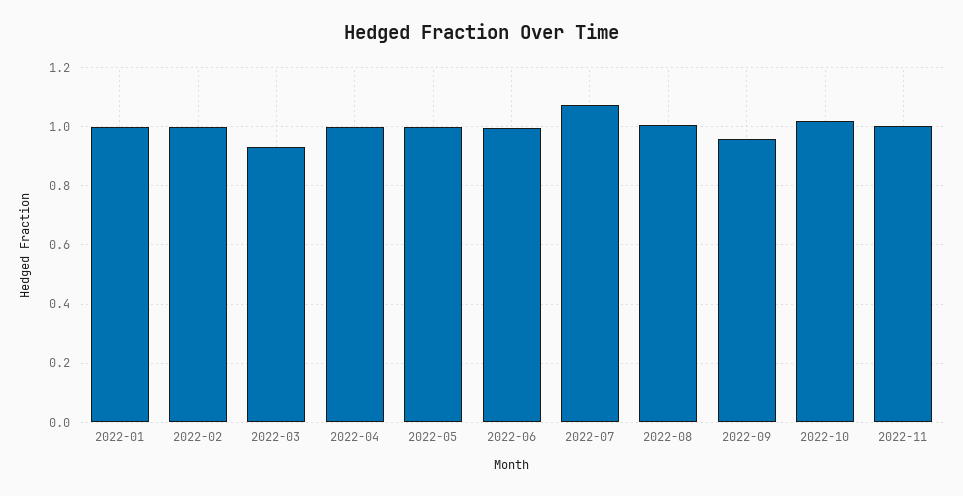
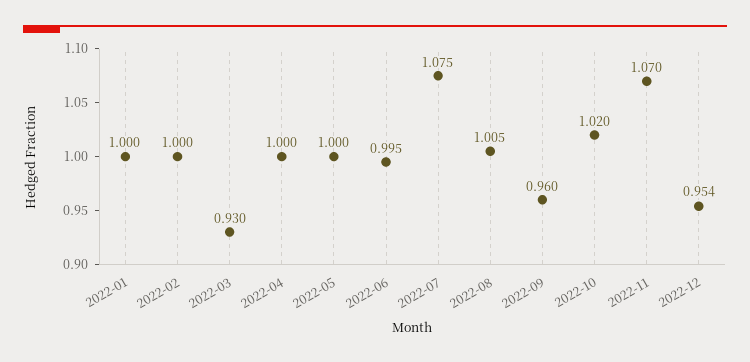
2022-11: 1 -> 1.07
2022-12: none -> 0.954

